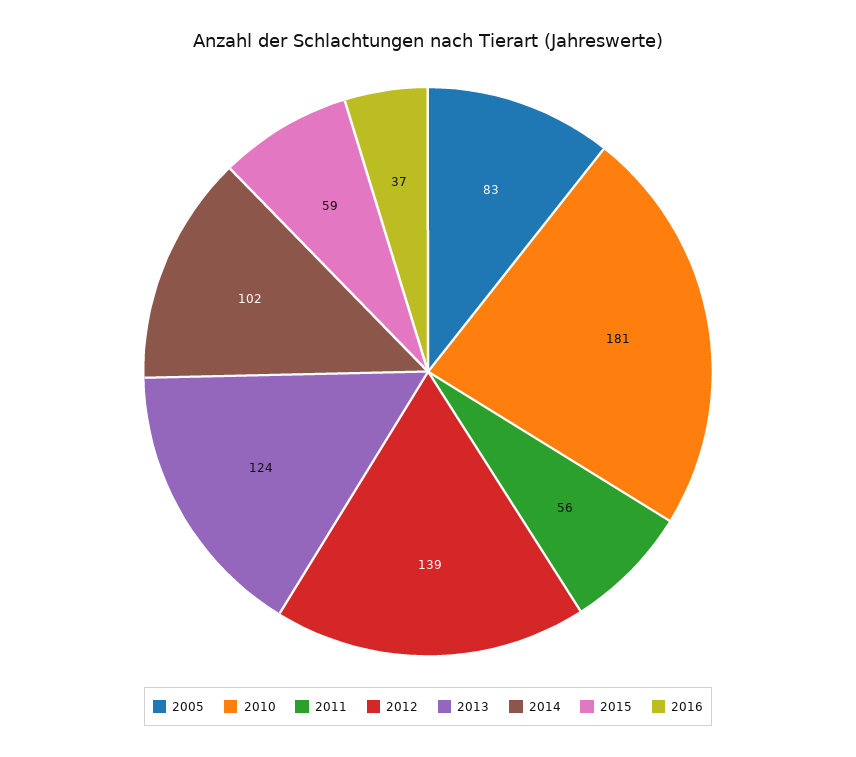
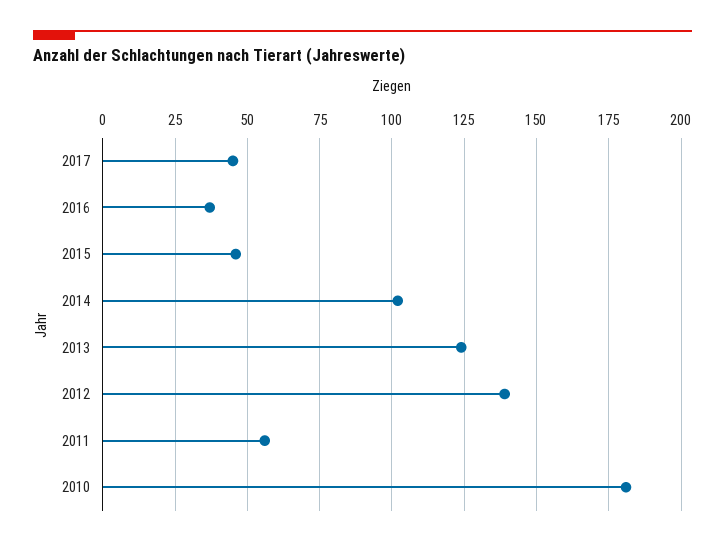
2005: 83 -> none
2015: 59 -> 45
2017: none -> 45

